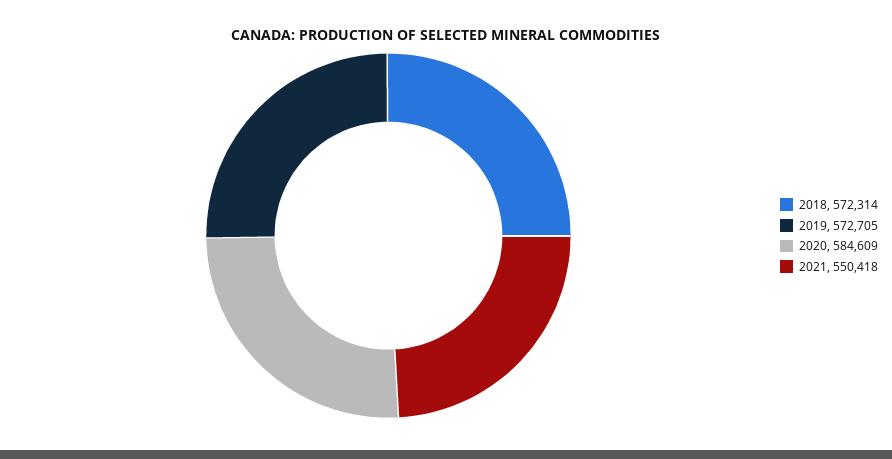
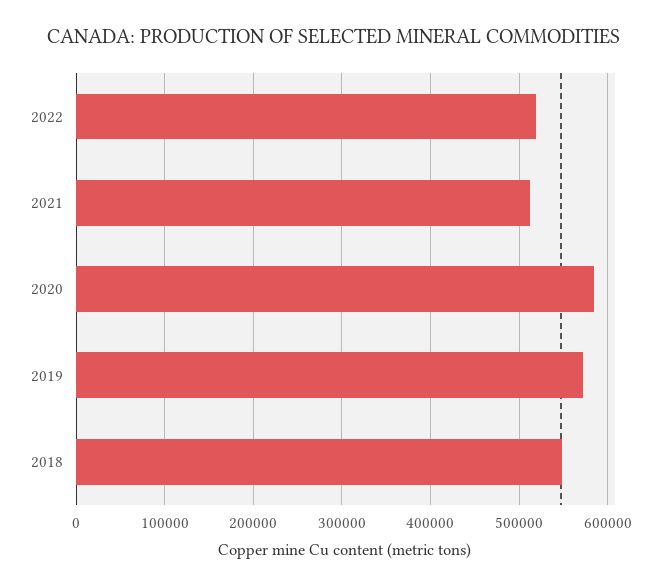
2018: 572314 -> 550000
2021: 550418 -> 510000
2022: none -> 520000

